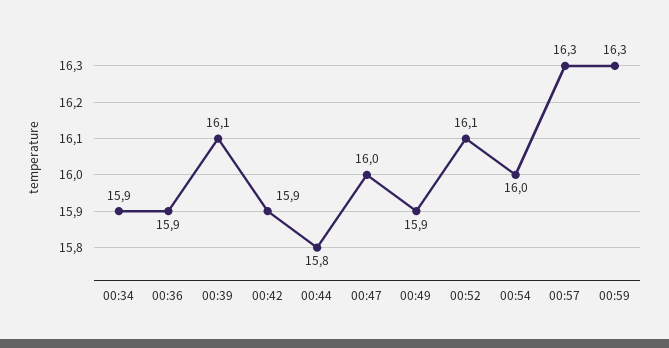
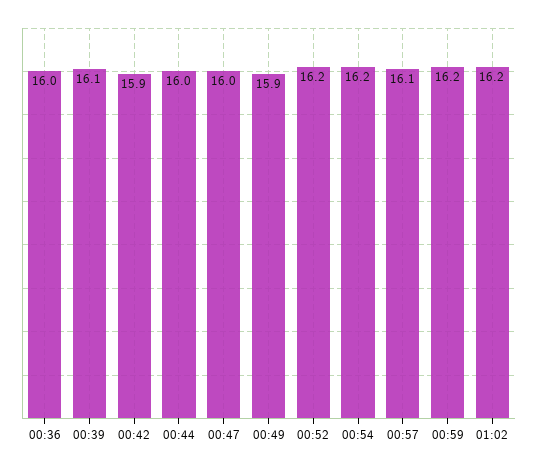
00:34: 15.9 -> none
00:36: 15.9 -> 16
00:44: 15.8 -> 16
00:52: 16.1 -> 16.2
00:54: 16 -> 16.2
00:57: 16.3 -> 16.1
00:59: 16.3 -> 16.2
01:02: none -> 16.2

